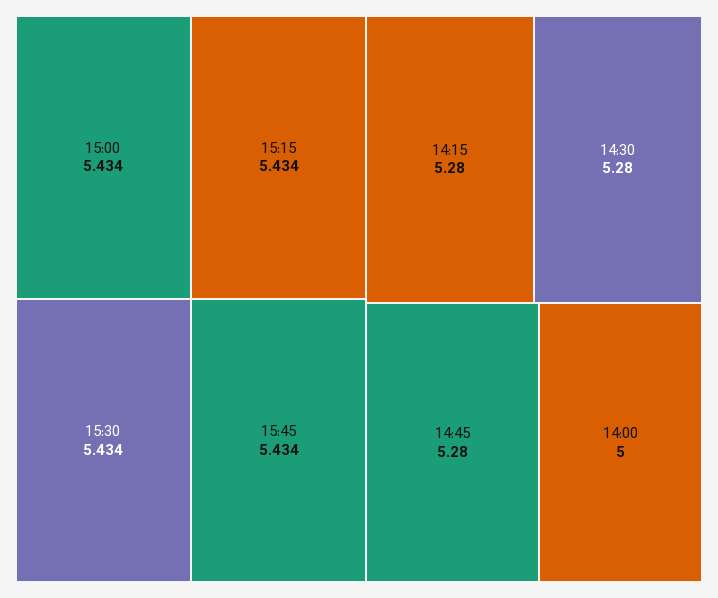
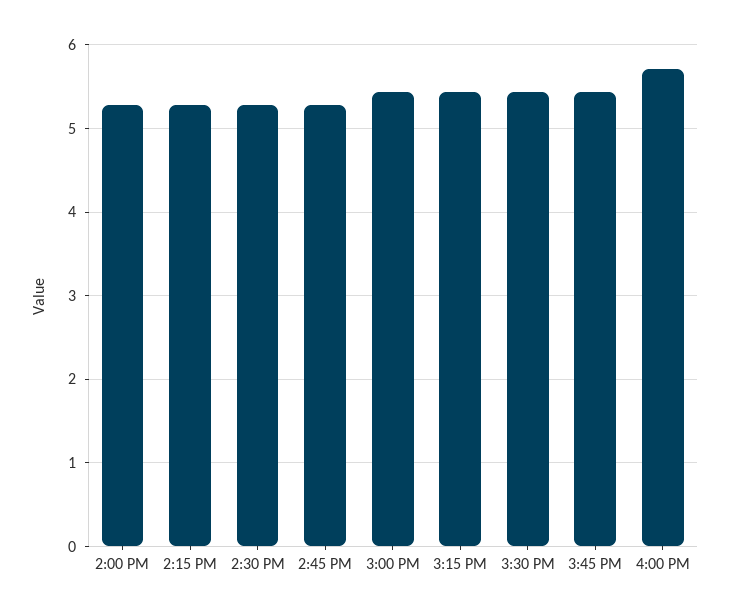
14:00: 5 -> 5.3
4:00 PM: none -> 5.7

